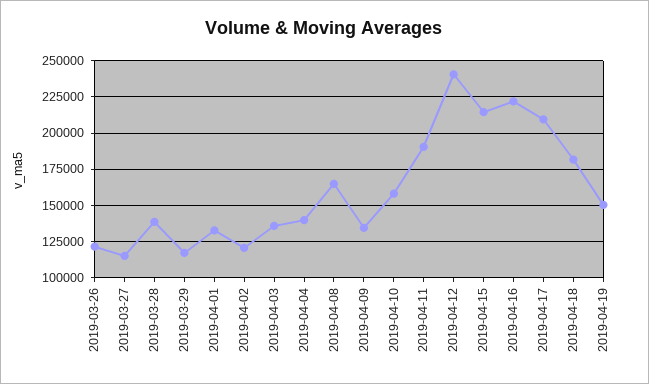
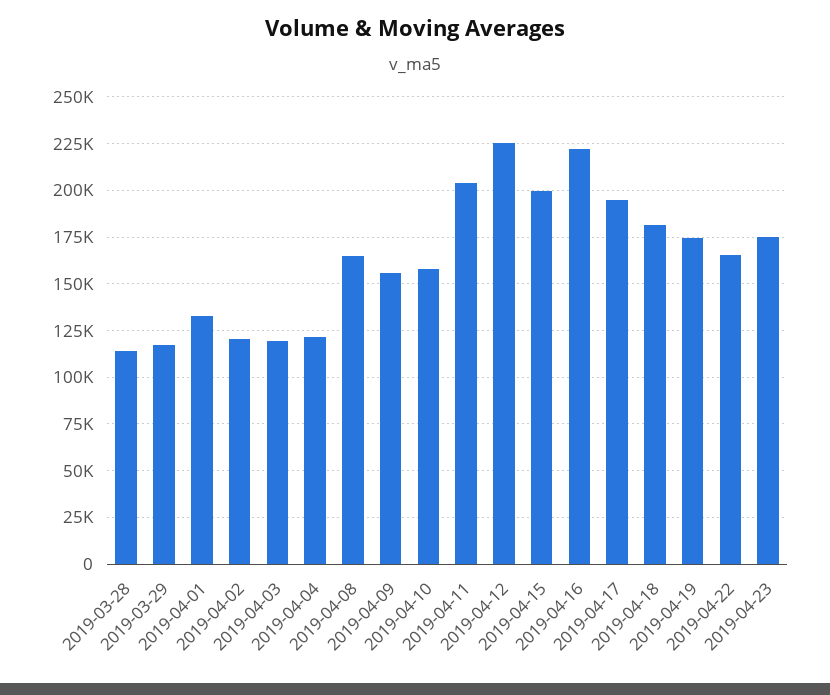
2019-03-26: 120000 -> none
2019-03-27: 115000 -> none
2019-03-28: 140000 -> 115000
2019-04-03: 135000 -> 120000
2019-04-04: 140000 -> 120000
2019-04-09: 135000 -> 155000
2019-04-11: 190000 -> 205000
2019-04-12: 240000 -> 225000
2019-04-15: 215000 -> 200000
2019-04-17: 210000 -> 195000
2019-04-19: 150000 -> 175000
2019-04-22: none -> 165000
2019-04-23: none -> 175000

